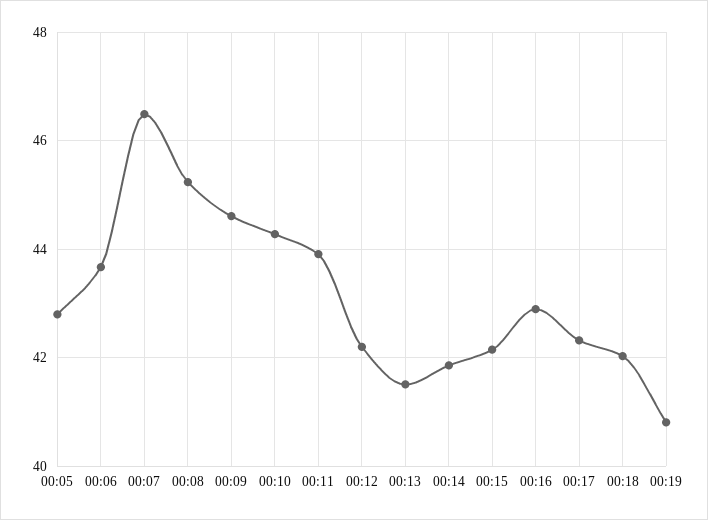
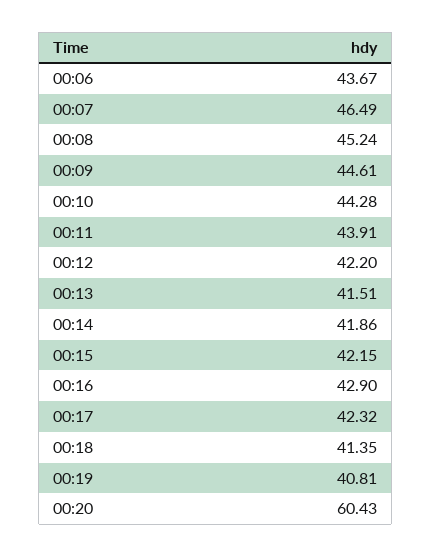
00:05: 42.8 -> none
00:18: 42 -> 41.35
00:20: none -> 60.43

